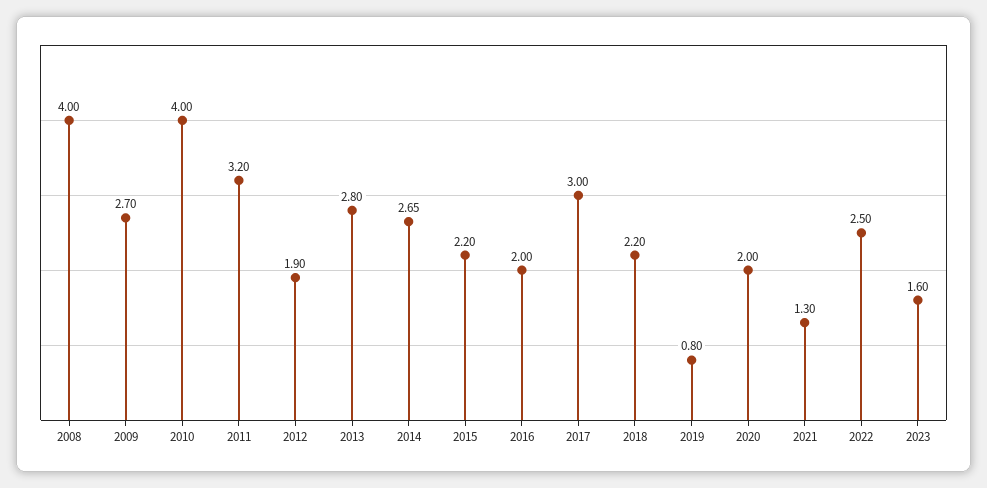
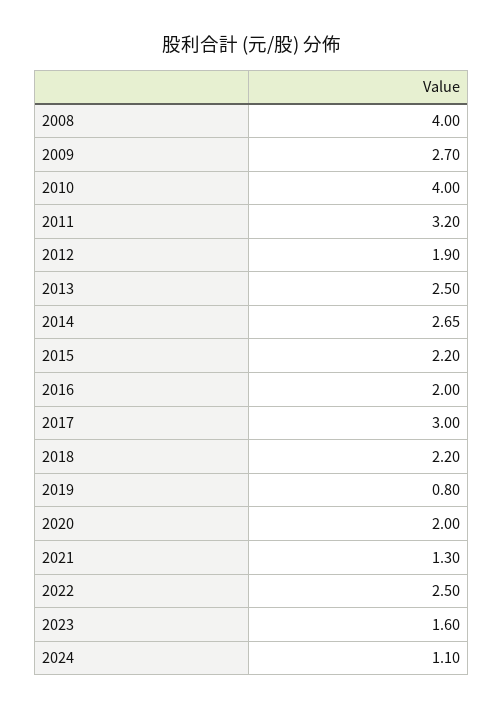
2013: 2.8 -> 2.5
2024: none -> 1.1

